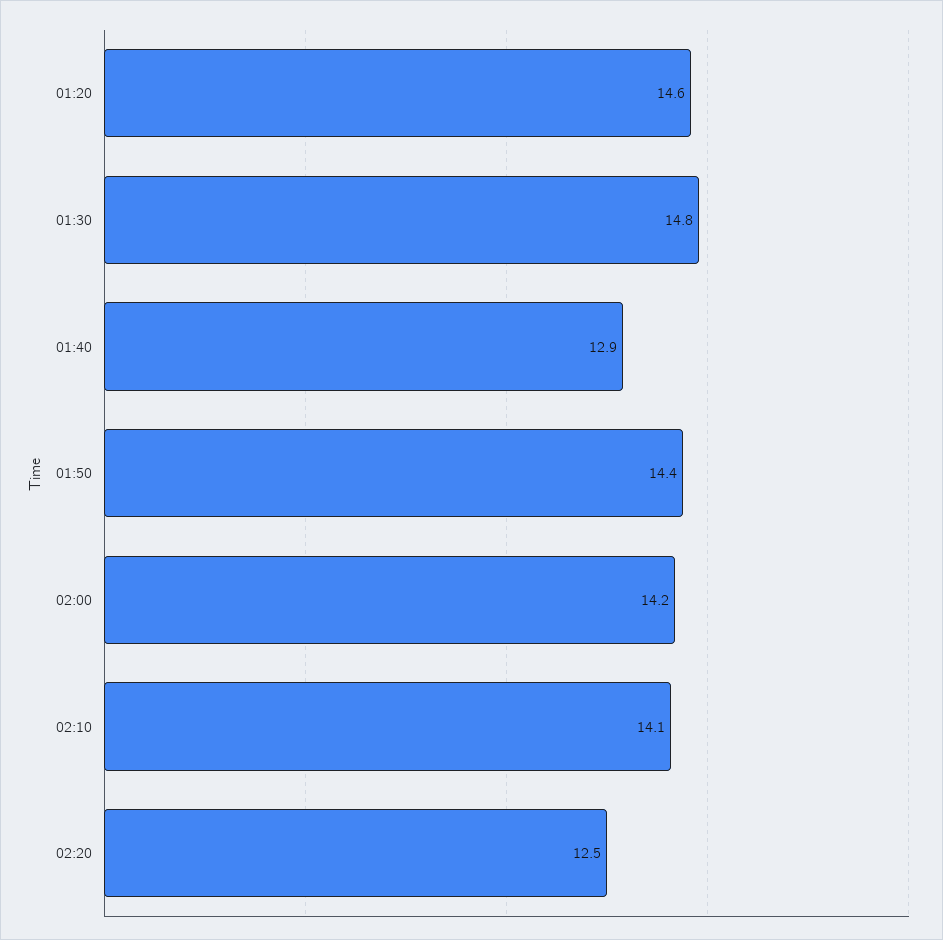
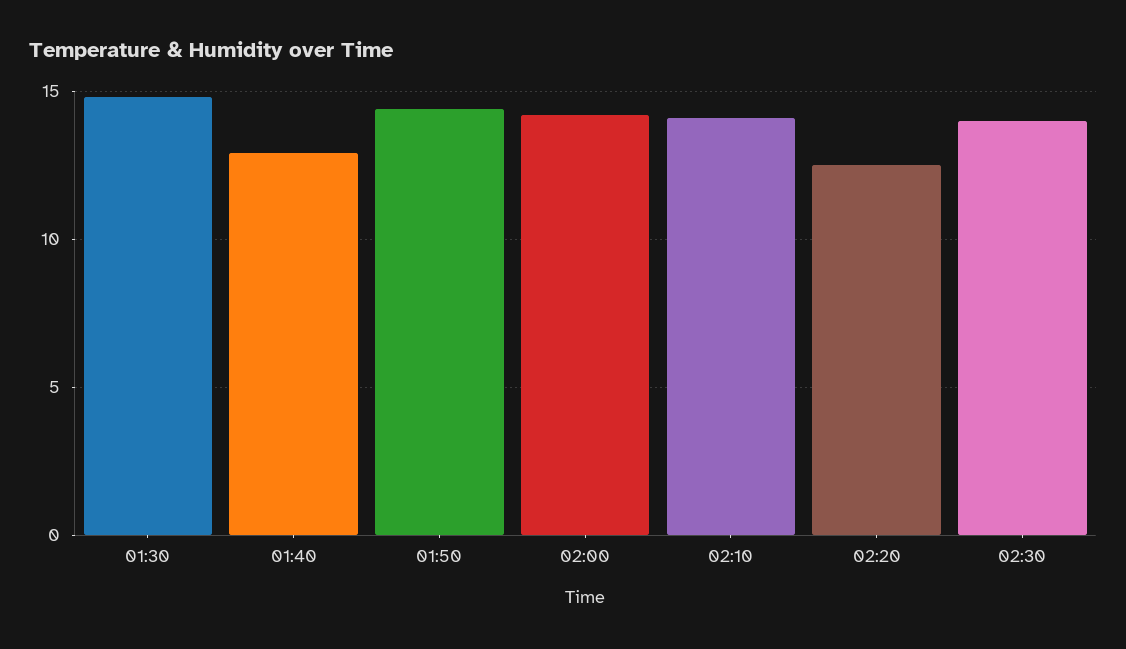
01:20: 14.6 -> none
02:30: none -> 14

